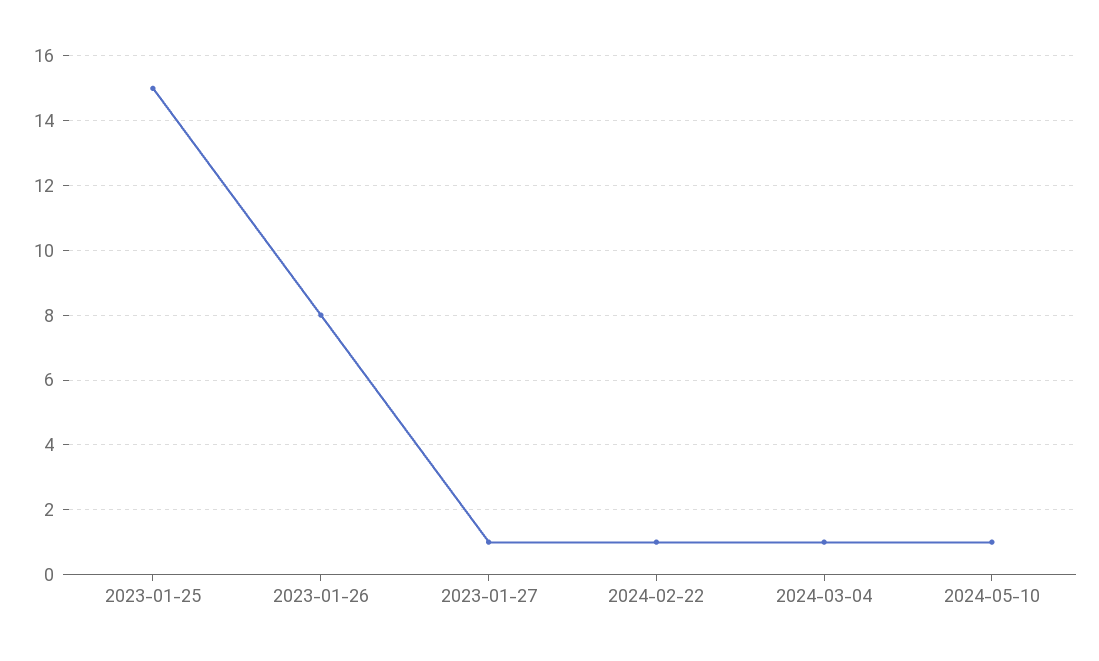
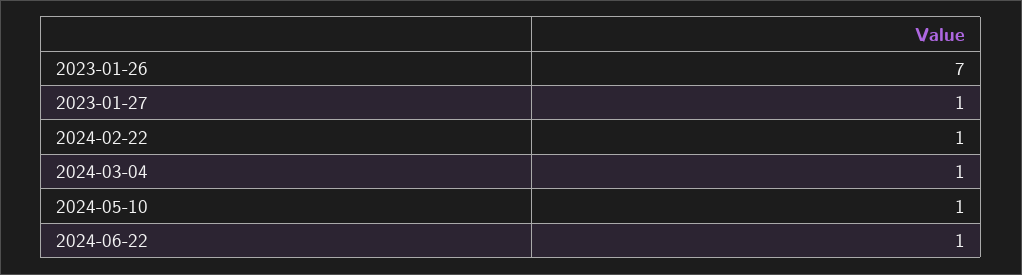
2023-01-25: 15 -> none
2023-01-26: 8 -> 7
2024-06-22: none -> 1

